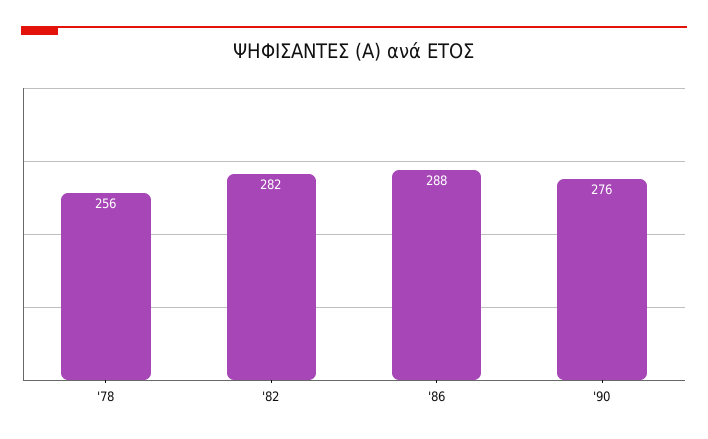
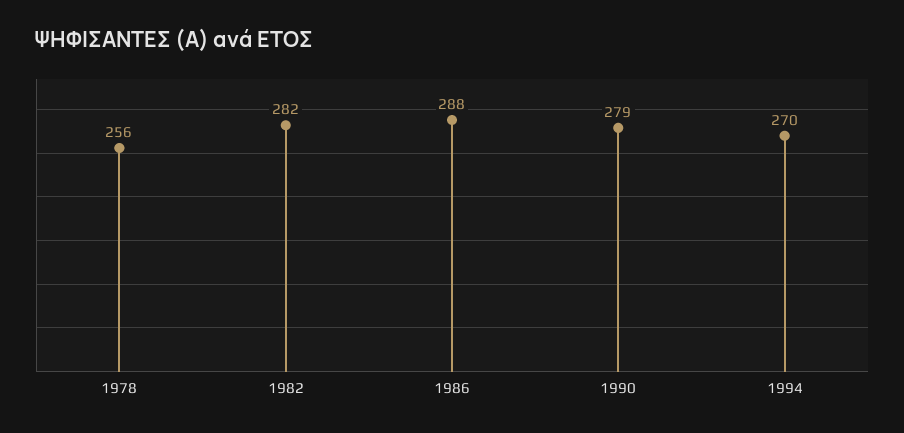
'90: 276 -> 279
1994: none -> 270

